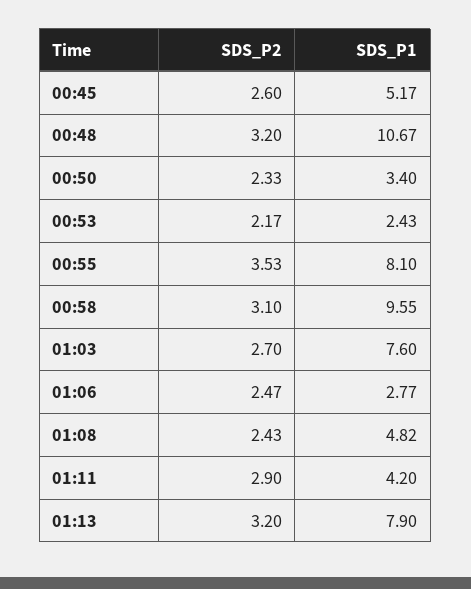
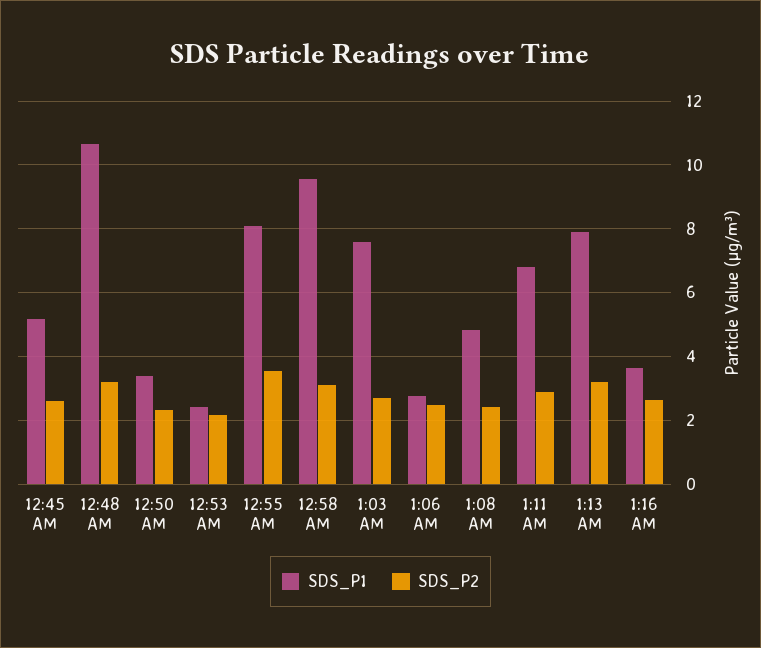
SDS_P1, 01:11: 4.2 -> 6.8
SDS_P1, 1:16 AM: none -> 3.6
SDS_P2, 1:16 AM: none -> 2.6

